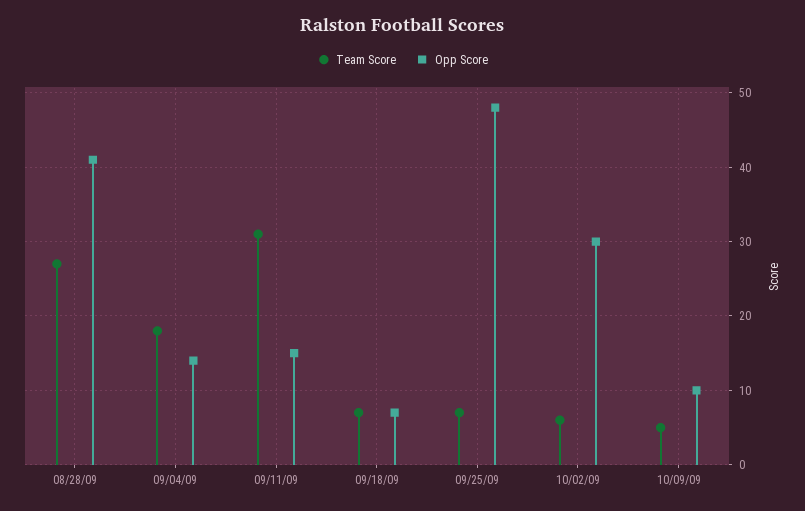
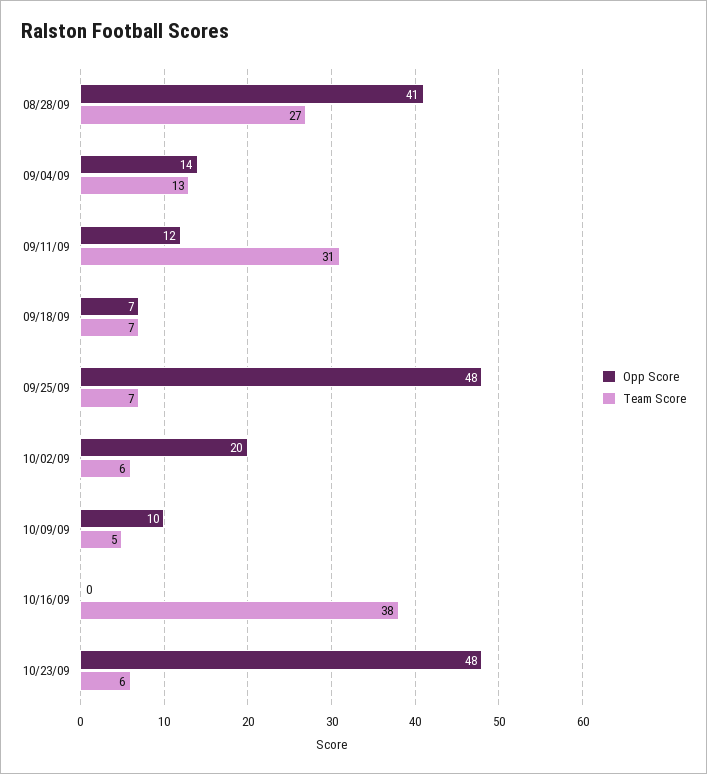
Team Score, 09/04/09: 18 -> 13
Opp Score, 09/11/09: 15 -> 12
Opp Score, 10/02/09: 30 -> 20
Opp Score, 10/16/09: none -> 0
Team Score, 10/16/09: none -> 38
Opp Score, 10/23/09: none -> 48
Team Score, 10/23/09: none -> 6

